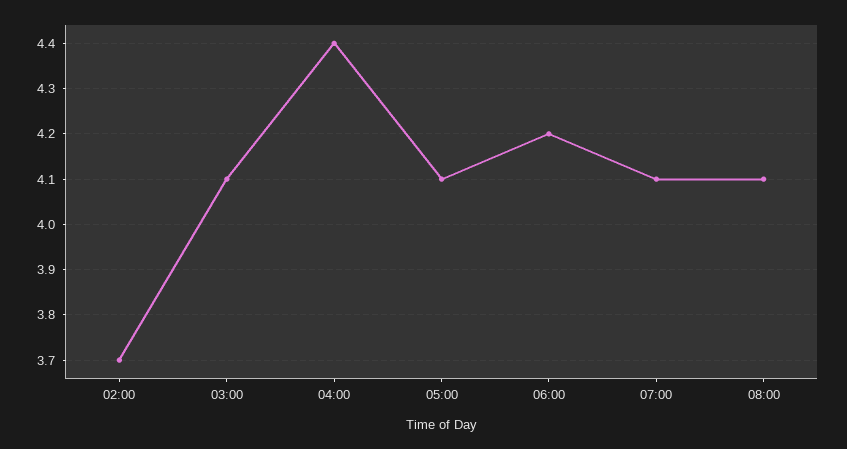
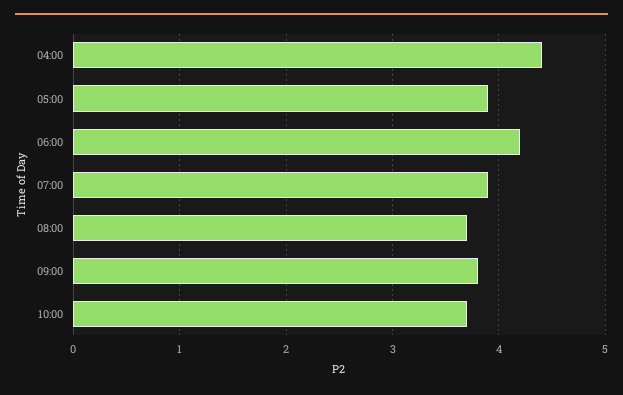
02:00: 3.7 -> none
03:00: 4.1 -> none
05:00: 4.1 -> 3.9
07:00: 4.1 -> 3.9
08:00: 4.1 -> 3.7
09:00: none -> 3.8
10:00: none -> 3.7

